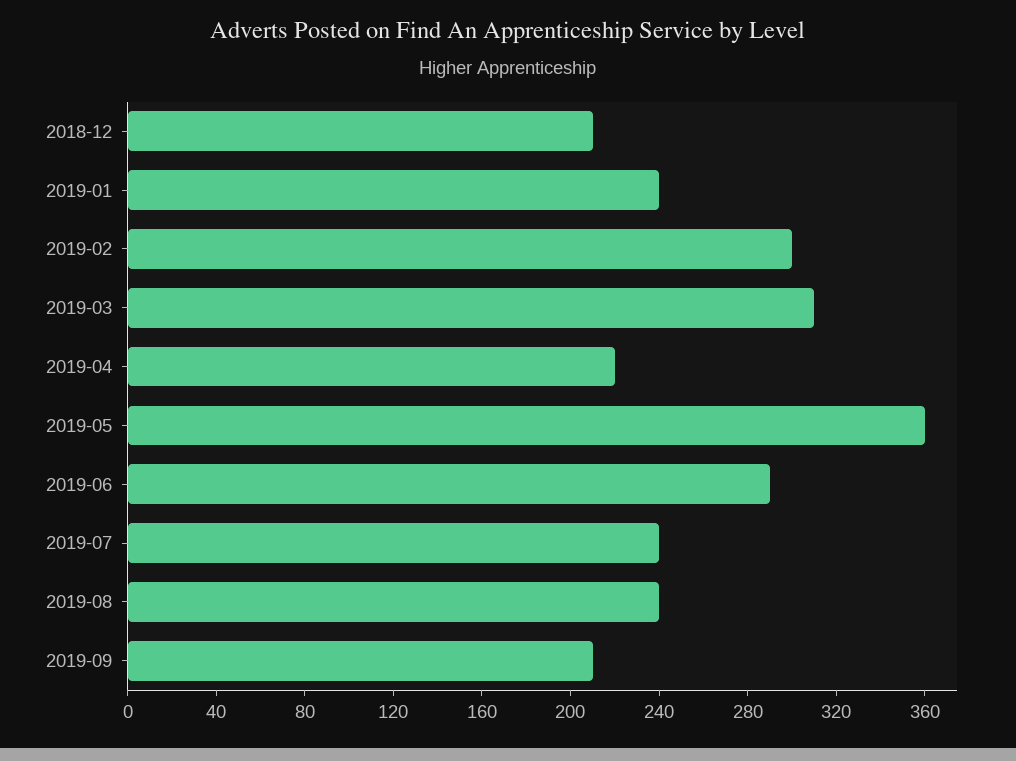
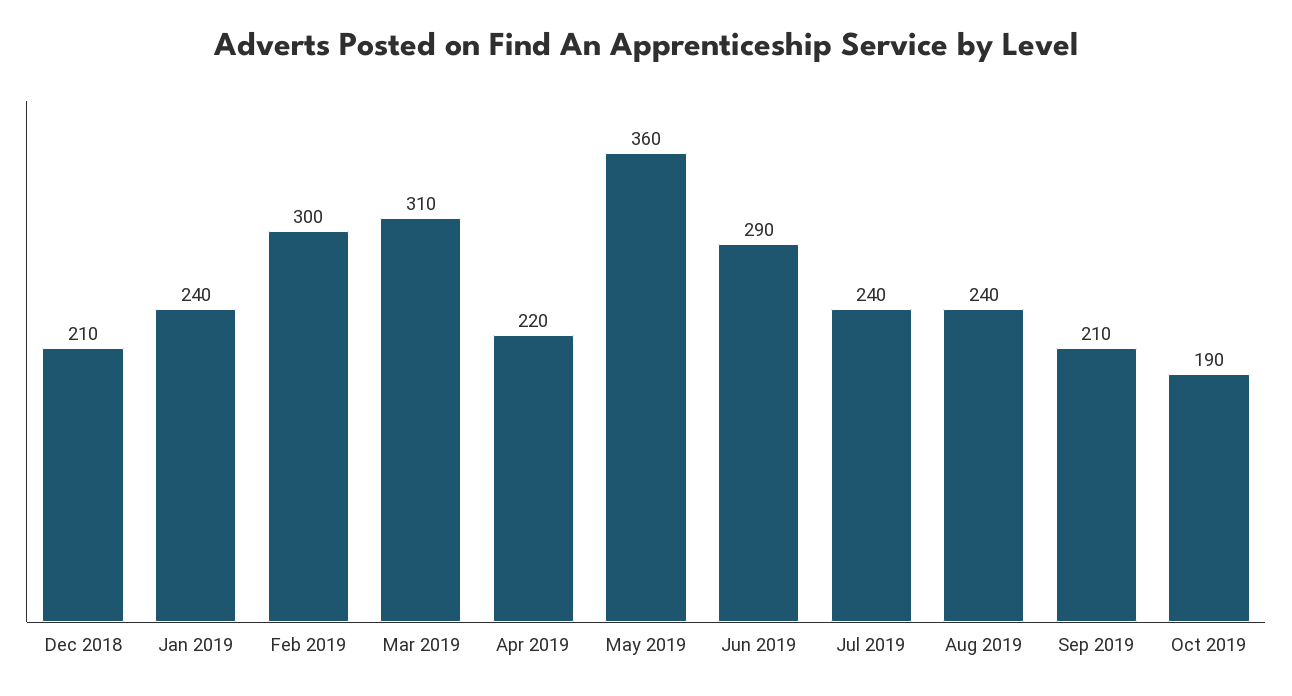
Oct 2019: none -> 190

